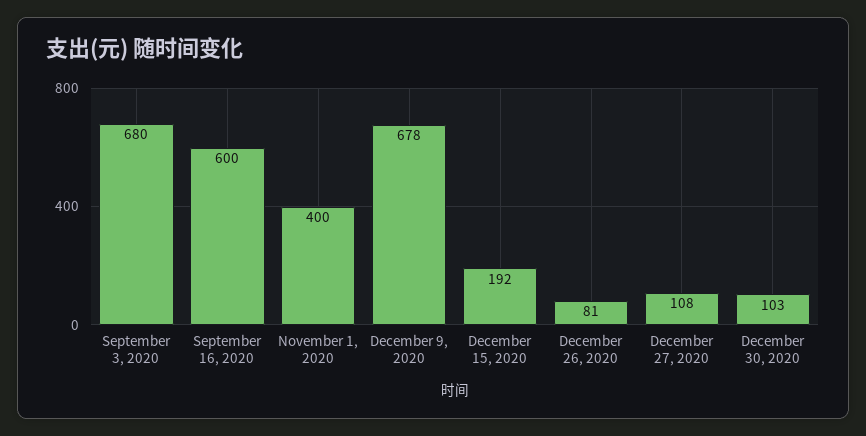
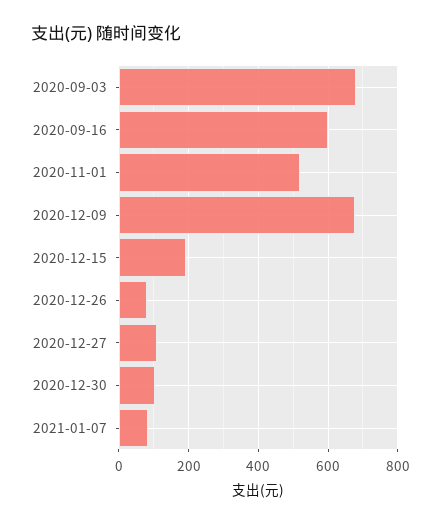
November 1, 2020: 400 -> 520
2021-01-07: none -> 80

